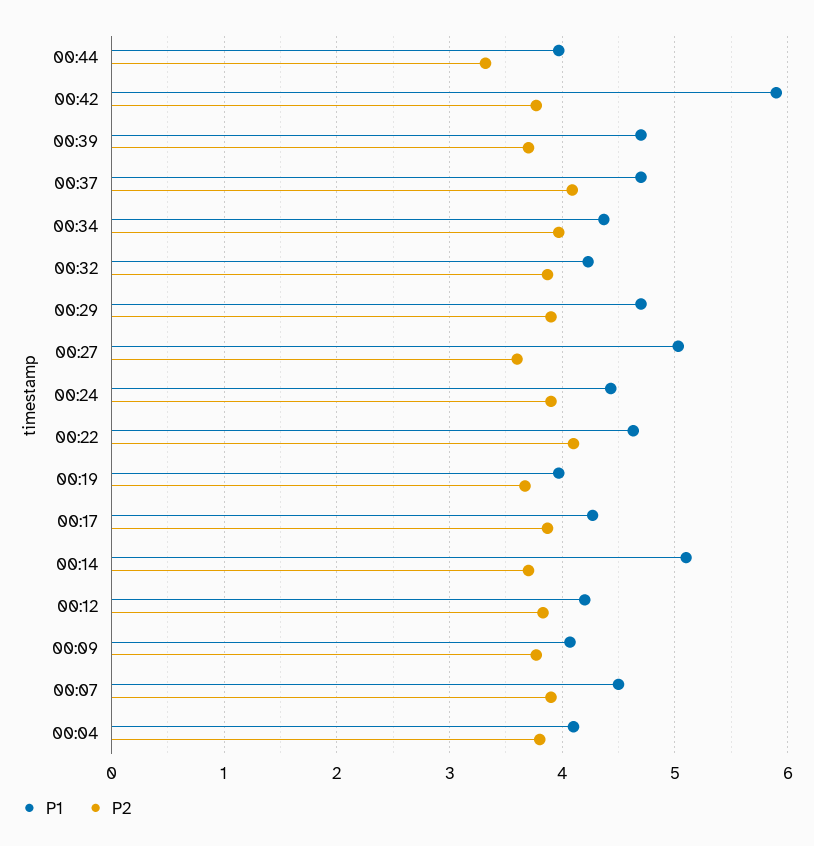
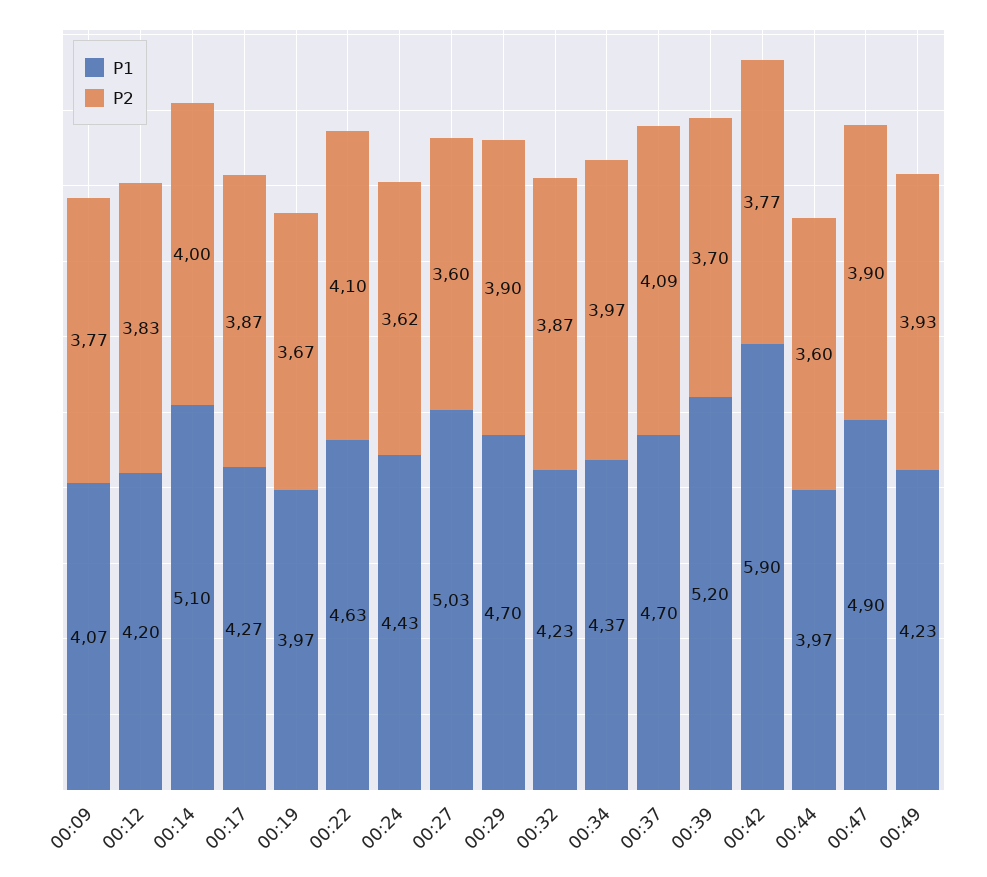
P2, 00:44: 3.3 -> 3.6
P1, 00:39: 4.7 -> 5.2
P2, 00:24: 3.9 -> 3.62
P2, 00:14: 3.7 -> 4
P1, 00:07: 4.5 -> none
P2, 00:07: 3.9 -> none
P1, 00:04: 4.1 -> none
P2, 00:04: 3.8 -> none
P1, 00:47: none -> 4.9
P2, 00:47: none -> 3.9
P1, 00:49: none -> 4.23
P2, 00:49: none -> 3.93

